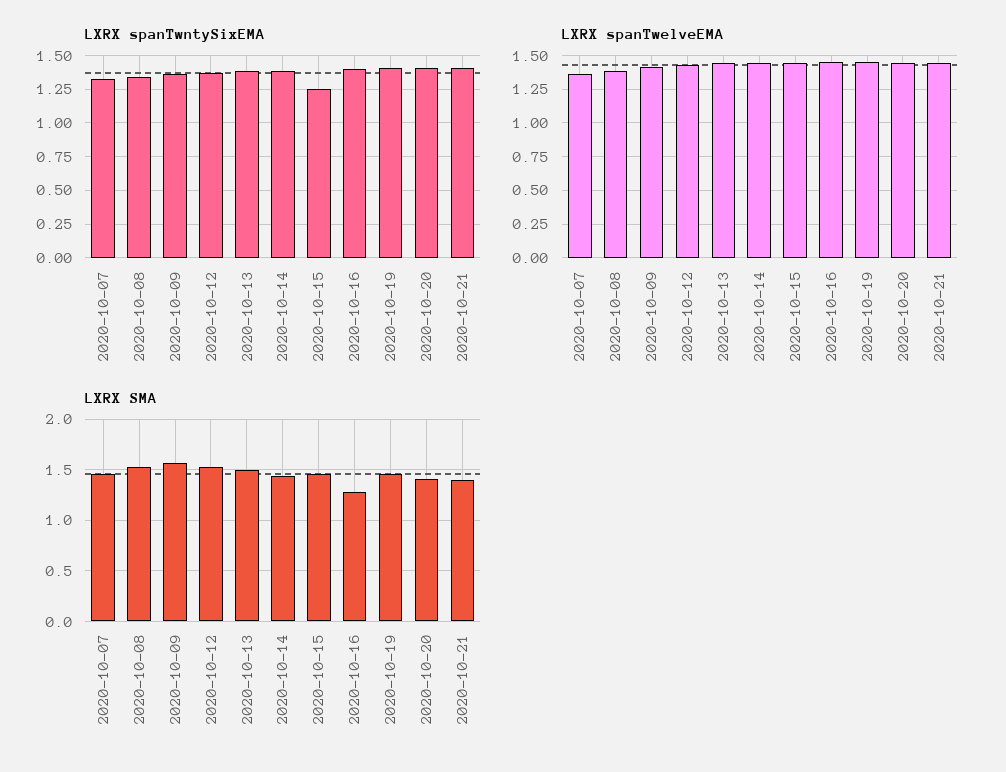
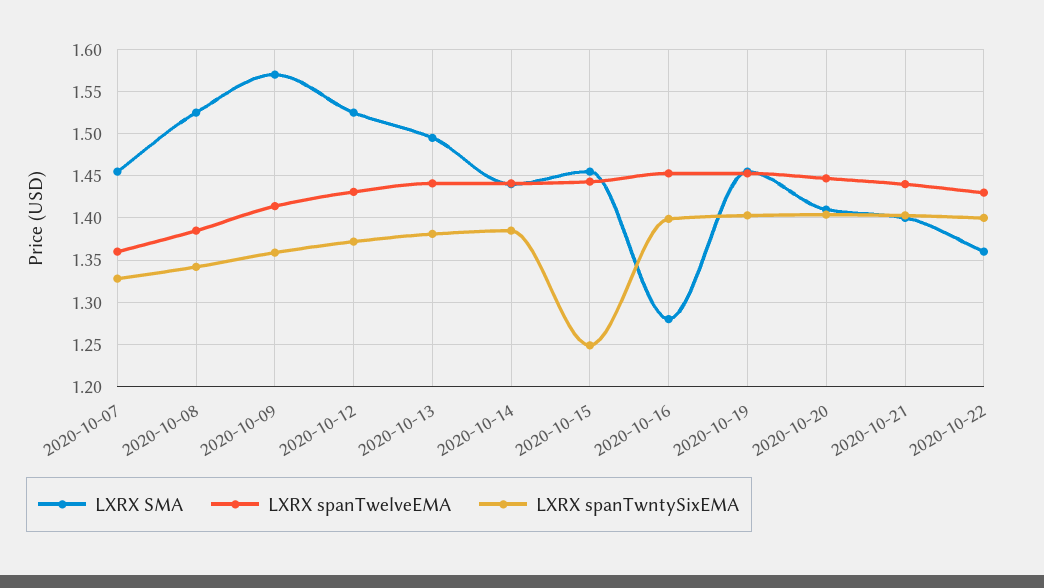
LXRX SMA, 2020-10-22: none -> 1.36
LXRX spanTwelveEMA, 2020-10-22: none -> 1.43
LXRX spanTwntySixEMA, 2020-10-22: none -> 1.4

